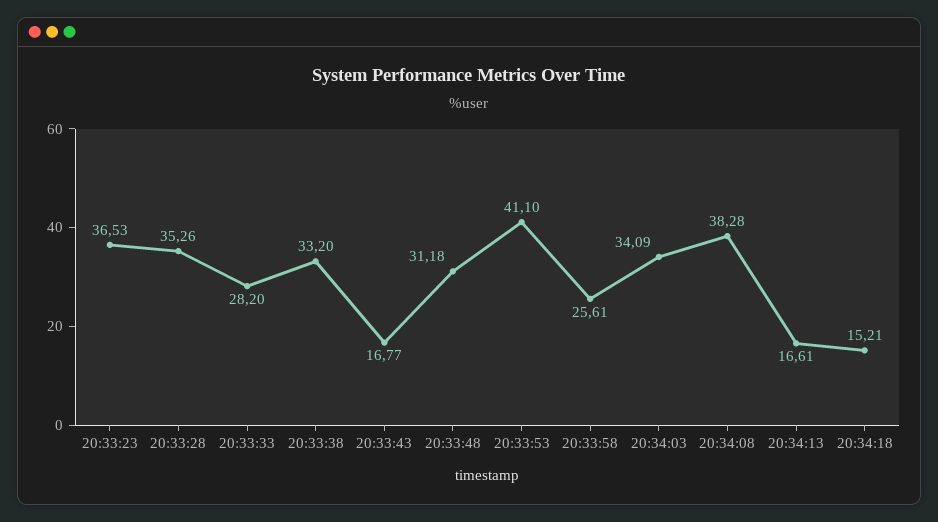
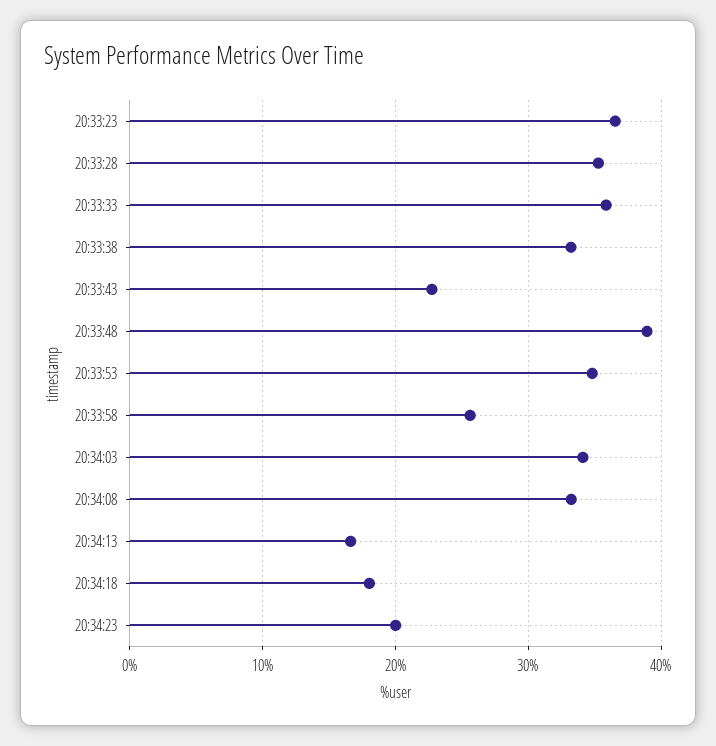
20:33:33: 28.2 -> 36
20:33:43: 16.77 -> 23
20:33:48: 31.18 -> 39
20:33:53: 41.1 -> 35
20:34:08: 38.28 -> 33
20:34:18: 15.21 -> 18
20:34:23: none -> 20

